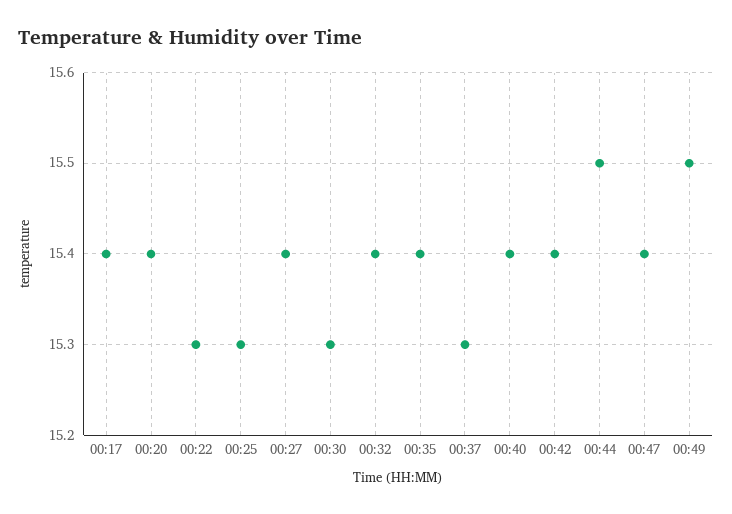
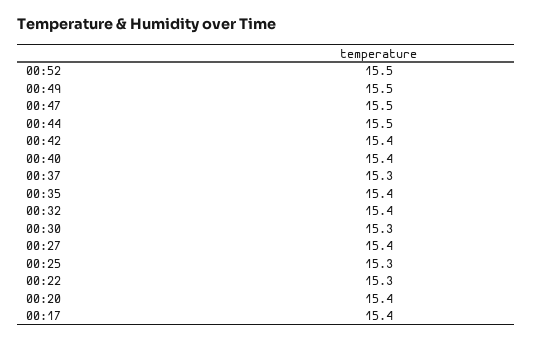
00:47: 15.4 -> 15.5
00:52: none -> 15.5

